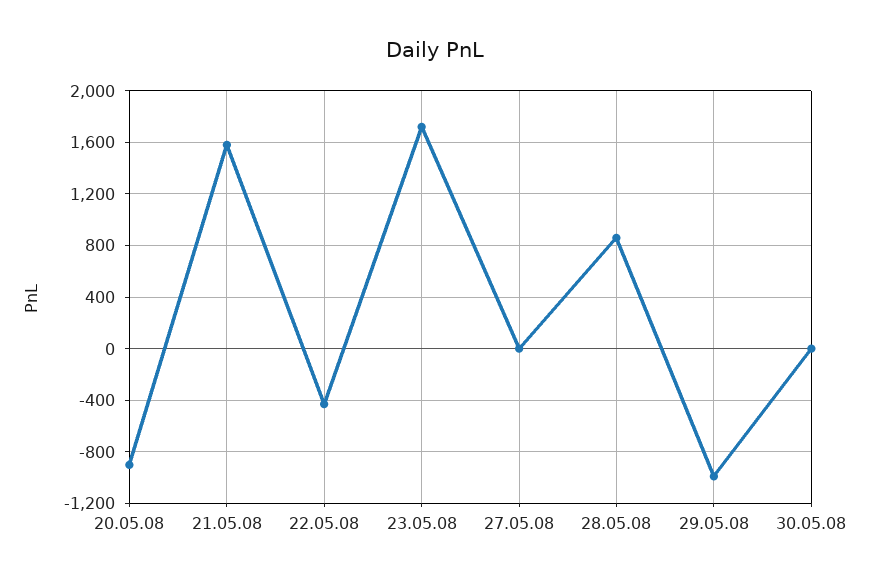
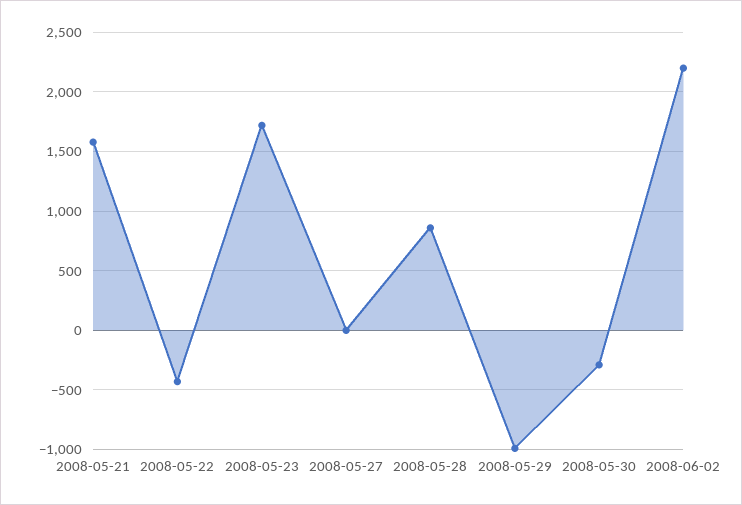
20.05.08: -900 -> none
30.05.08: 0 -> -300
2008-06-02: none -> 2200

